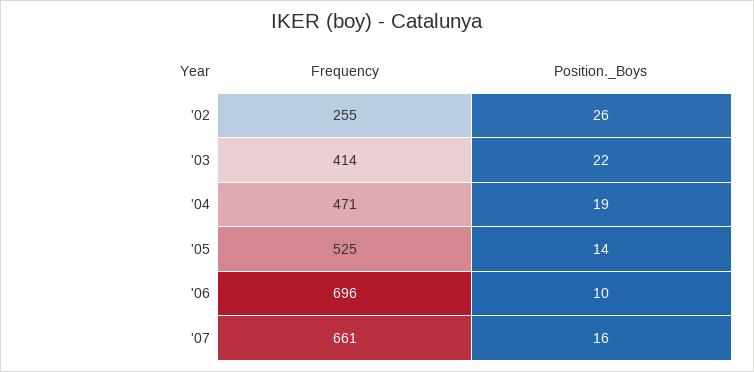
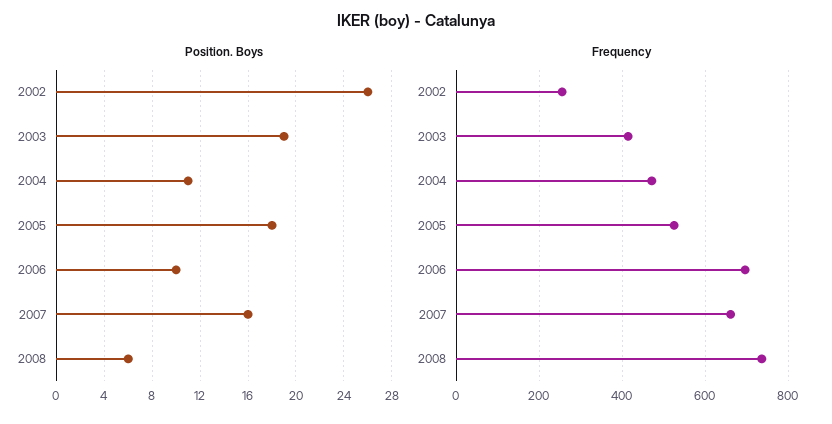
Position._Boys, '03: 22 -> 19
Position._Boys, '04: 19 -> 11
Position._Boys, '05: 14 -> 18
Position._Boys, 2008: none -> 6
Frequency, 2008: none -> 740

